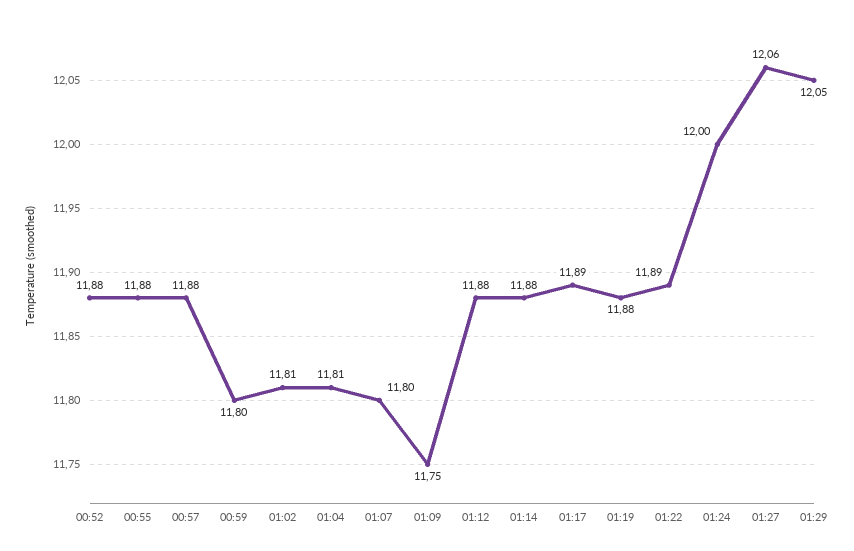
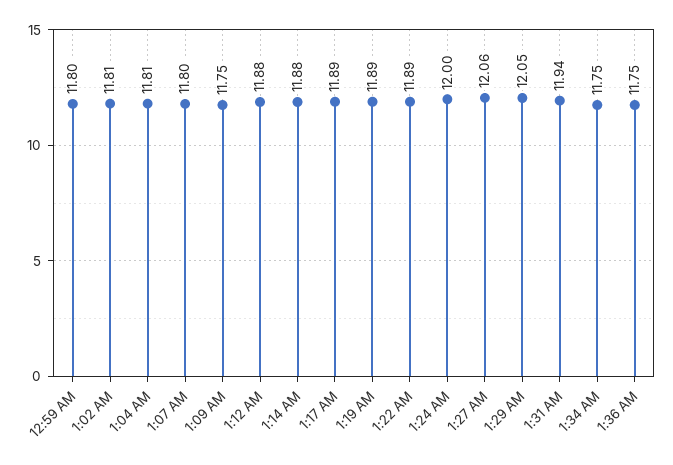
00:52: 11.88 -> none
00:55: 11.88 -> none
00:57: 11.88 -> none
01:19: 11.88 -> 11.89
1:31 AM: none -> 11.94
1:34 AM: none -> 11.75
1:36 AM: none -> 11.75

